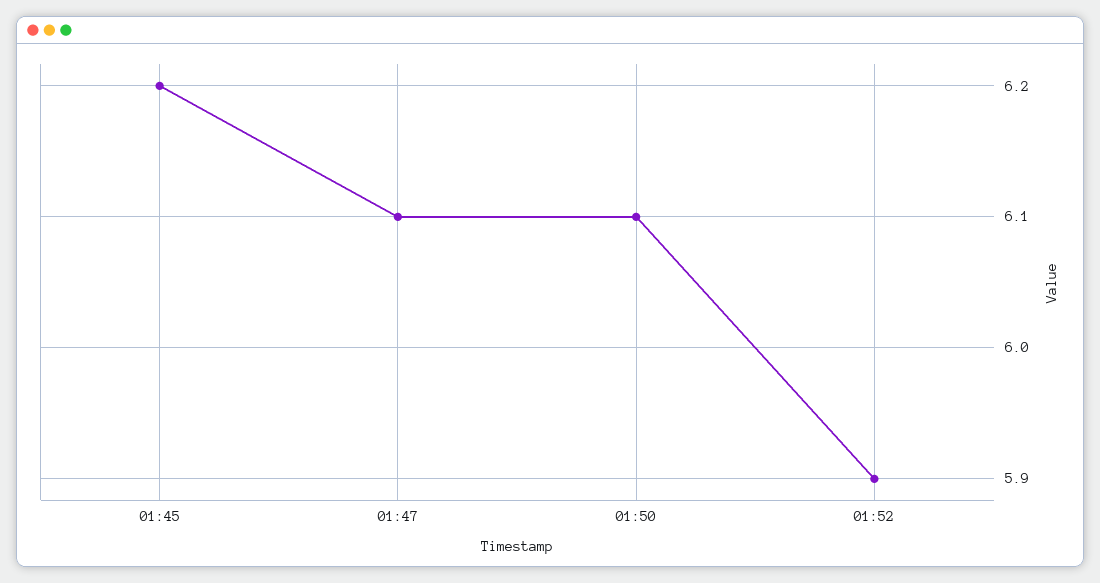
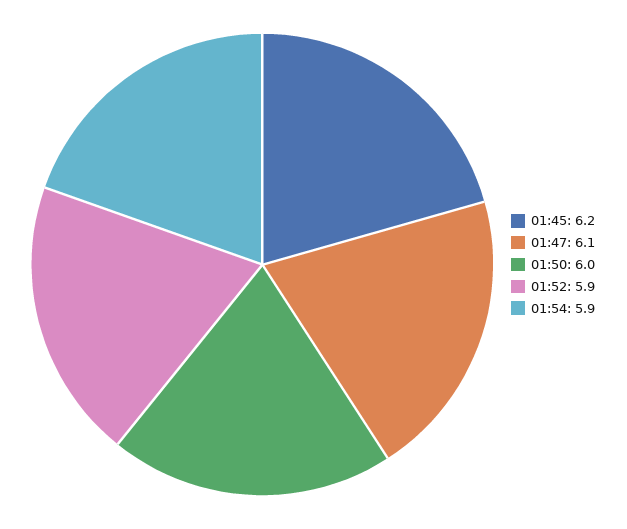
01:50: 6.1 -> 6
01:54: none -> 5.9

